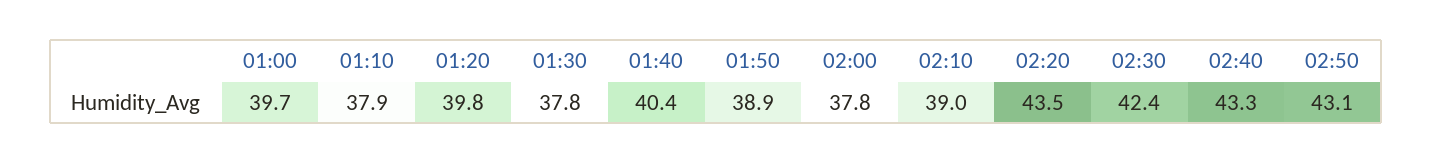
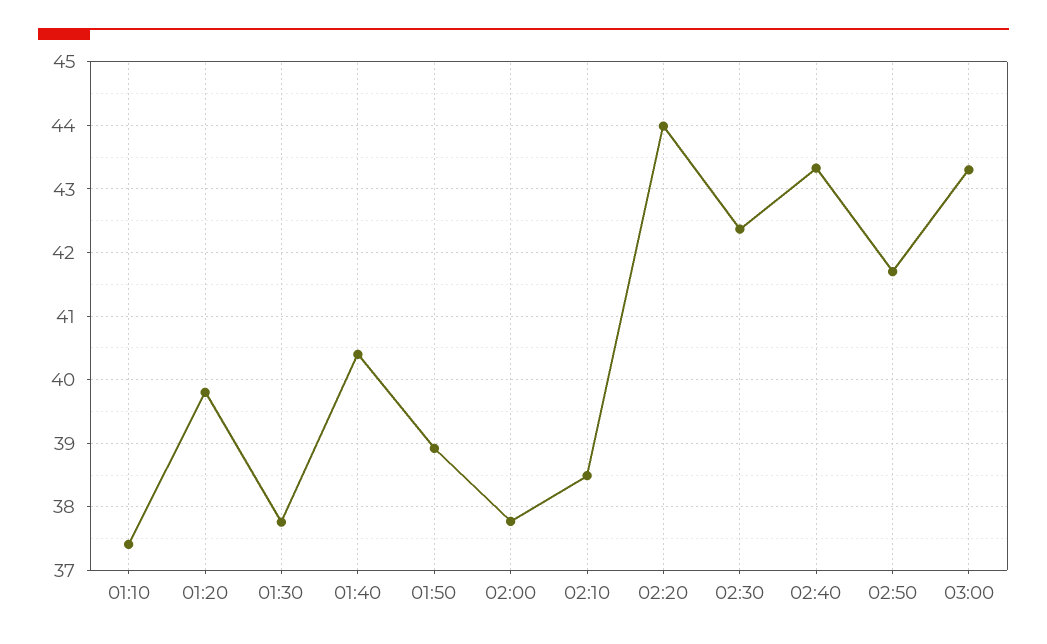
01:00: 39.7 -> none
01:10: 37.9 -> 37.4
02:10: 39 -> 38.5
02:20: 43.5 -> 44
02:50: 43.1 -> 41.7
03:00: none -> 43.3

